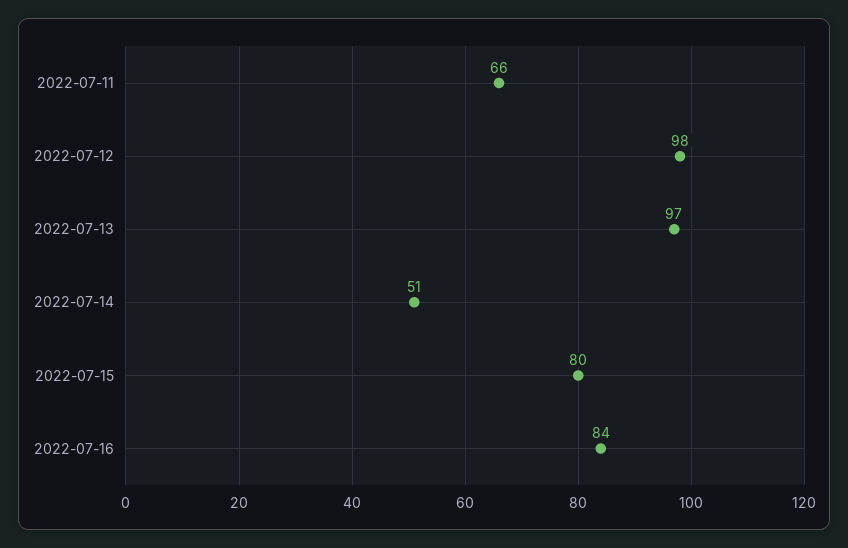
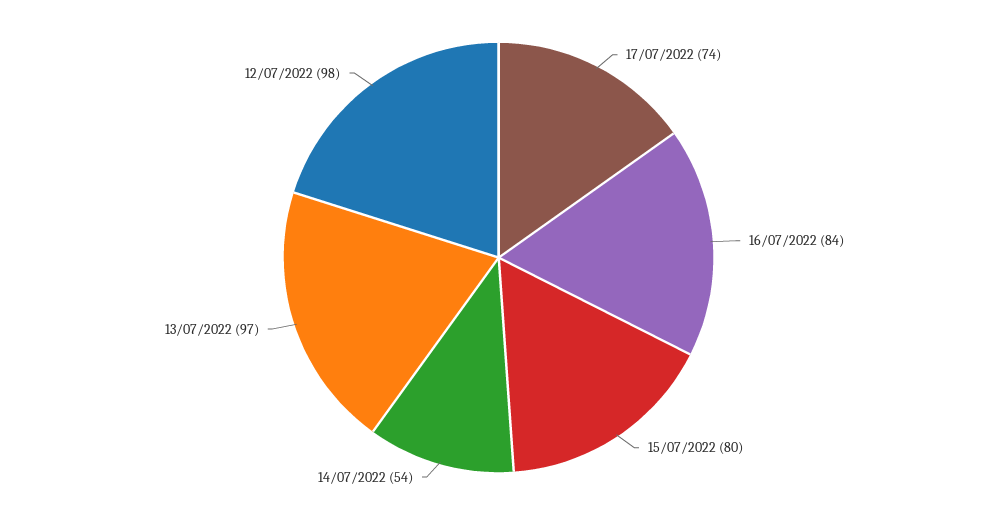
2022-07-11: 66 -> none
2022-07-14: 51 -> 54
17/07/2022: none -> 74

